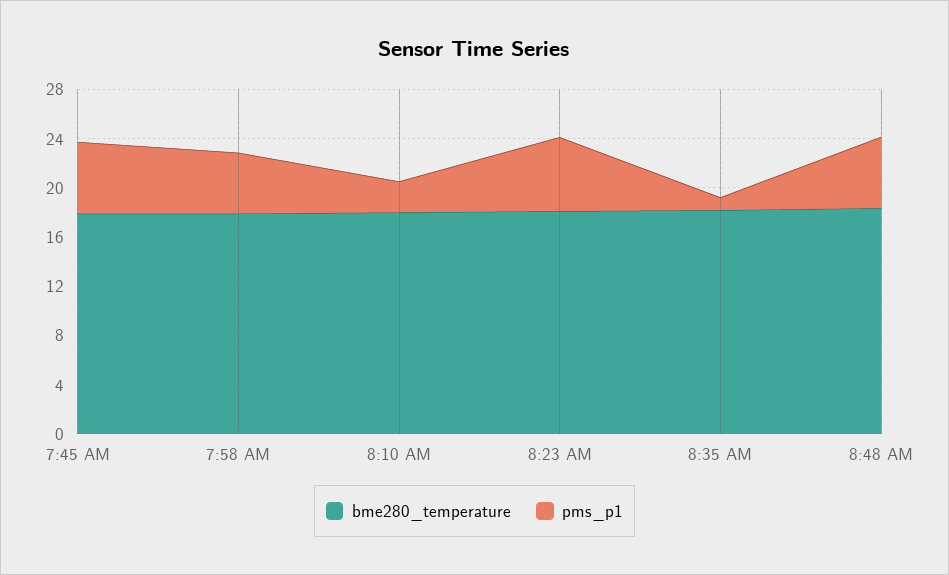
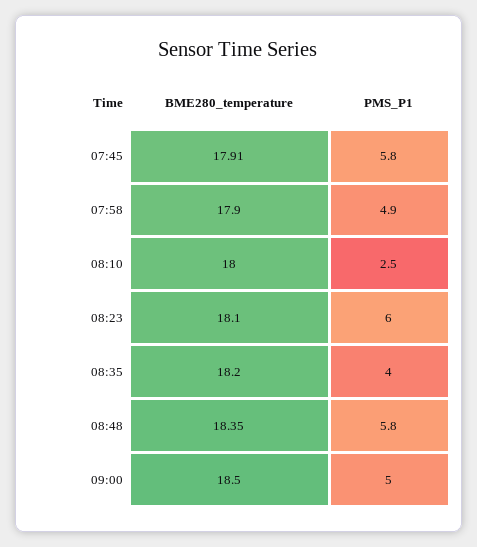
pms_p1, 8:35 AM: 1 -> 4
bme280_temperature, 09:00: none -> 18.5
pms_p1, 09:00: none -> 5

